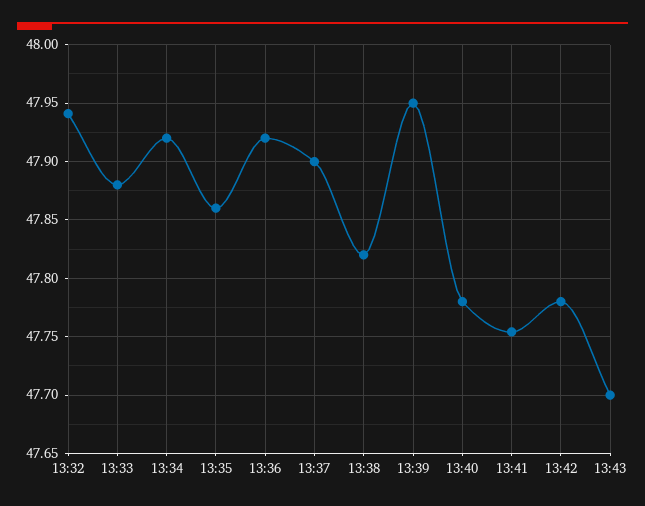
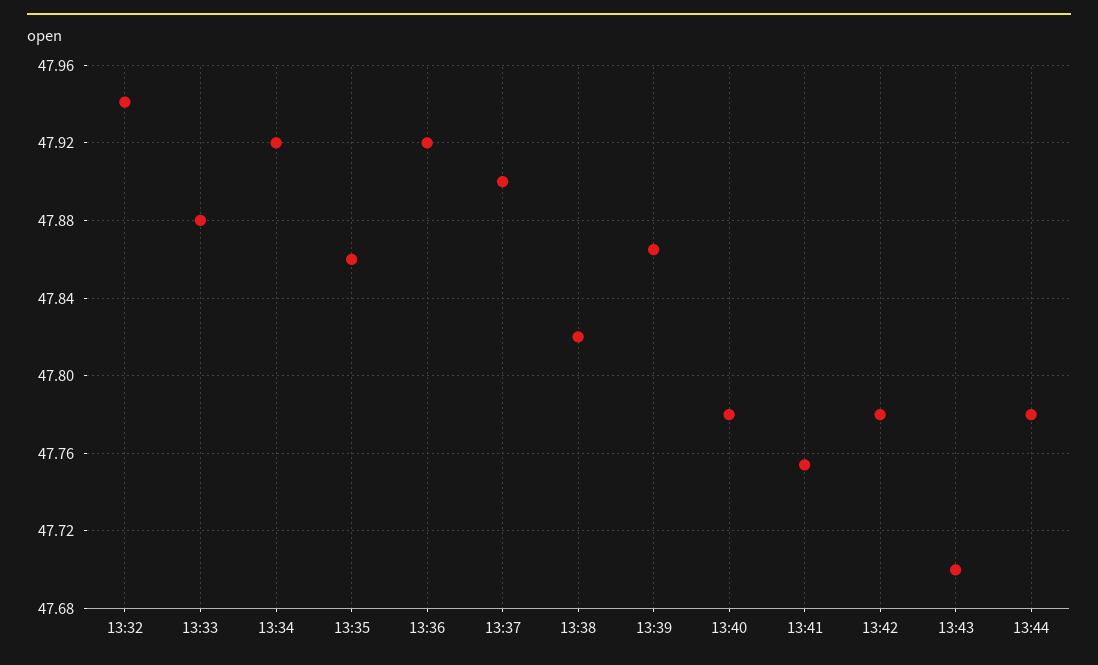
13:39: 47.95 -> 47.865
13:44: none -> 47.78

